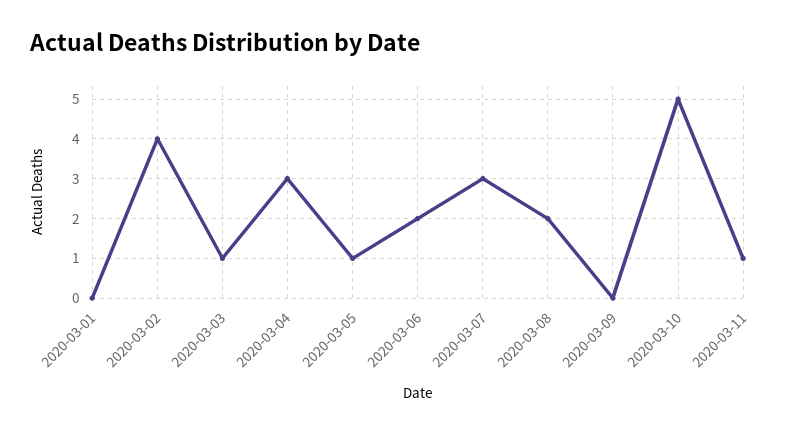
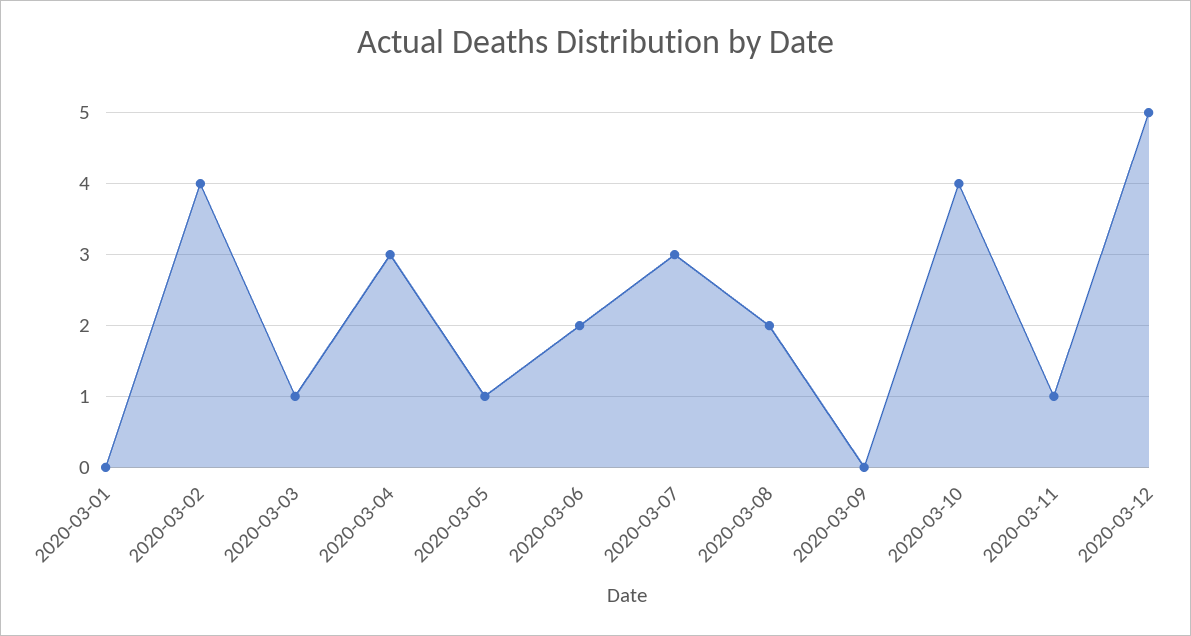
2020-03-10: 5 -> 4
2020-03-12: none -> 5

